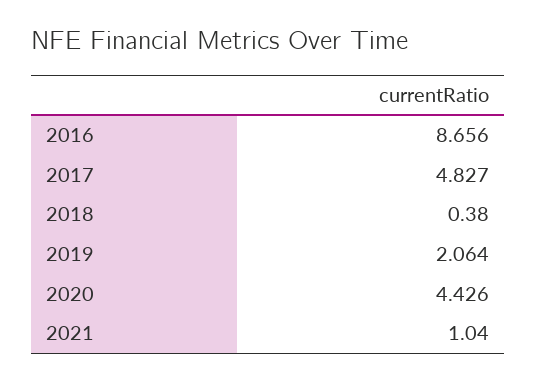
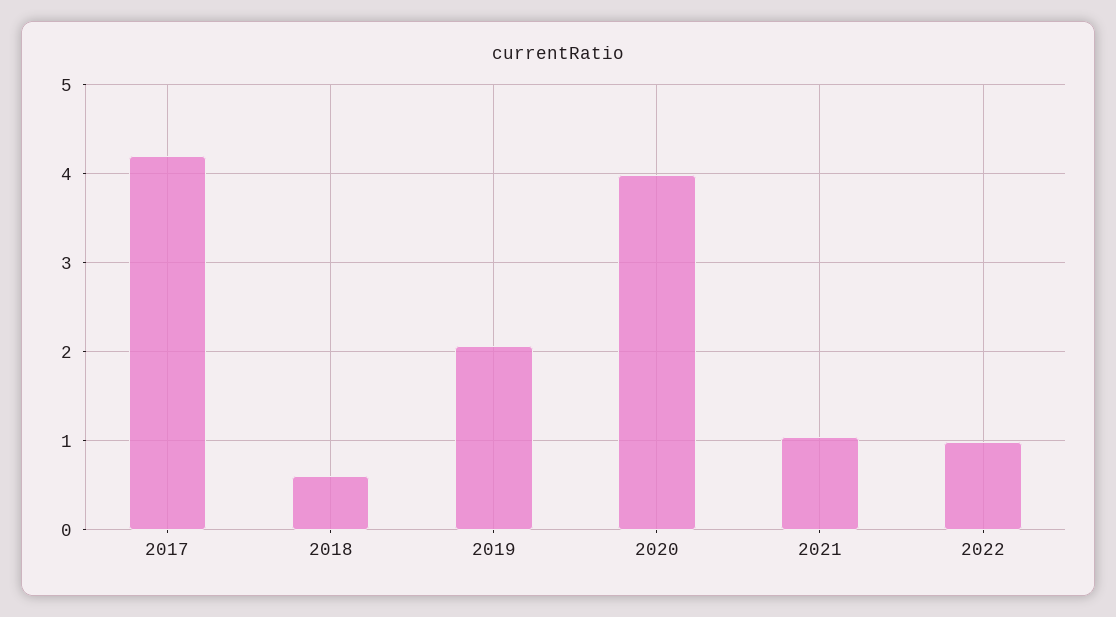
2016: 8.656 -> none
2017: 4.827 -> 4.2
2018: 0.38 -> 0.6
2020: 4.426 -> 4
2022: none -> 1

